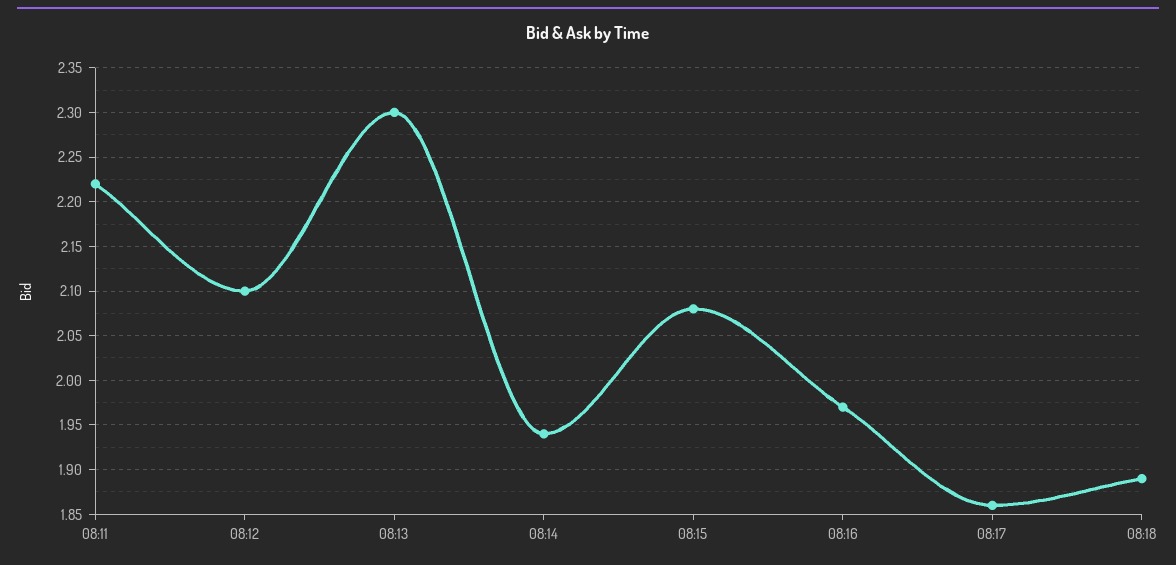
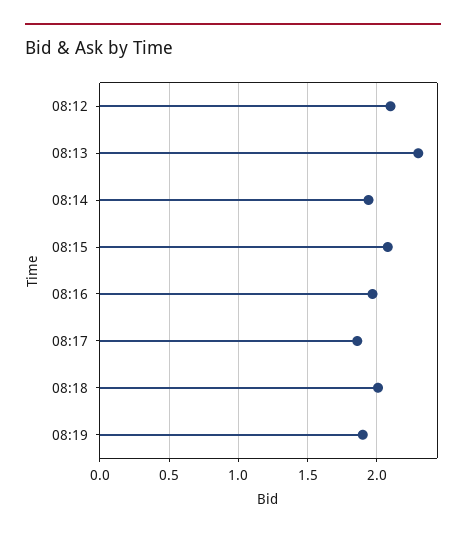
08:11: 2.22 -> none
08:18: 1.89 -> 2
08:19: none -> 1.9

